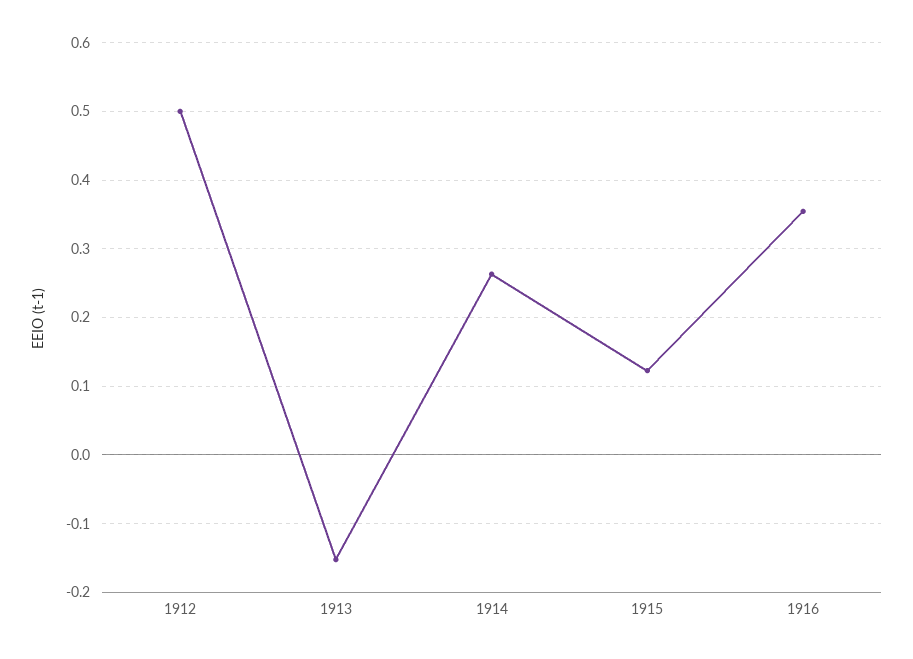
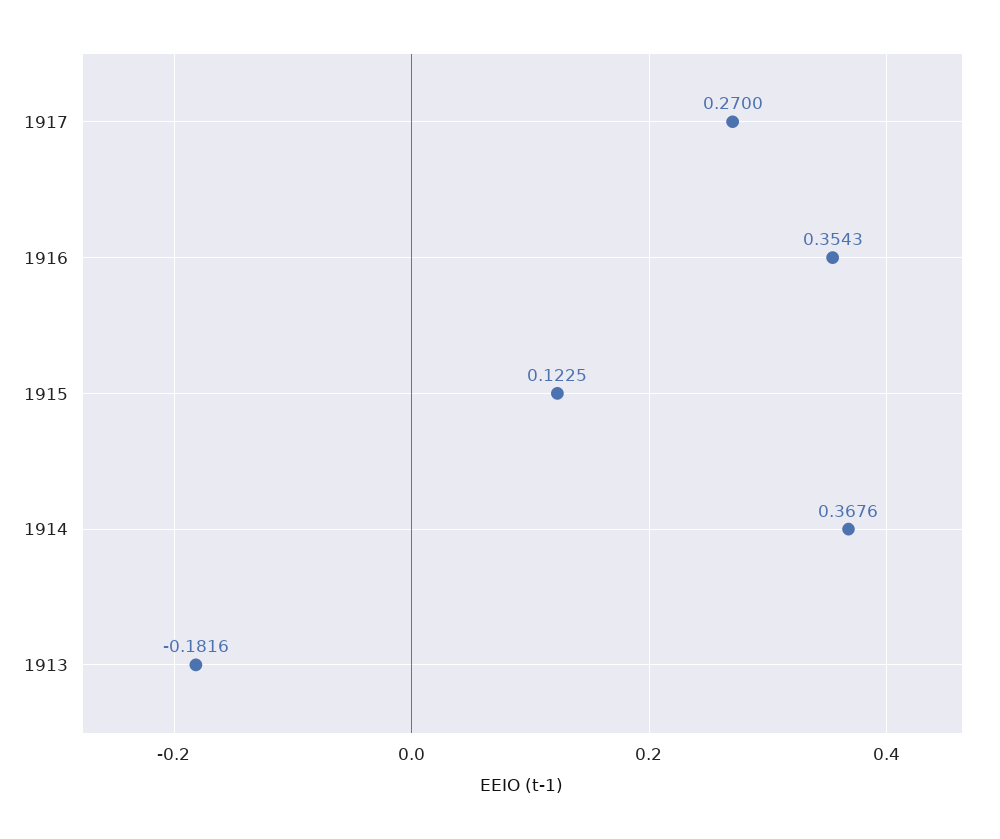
1912: 0.5 -> none
1913: -0.15 -> -0.1816
1914: 0.26 -> 0.3676
1917: none -> 0.27

